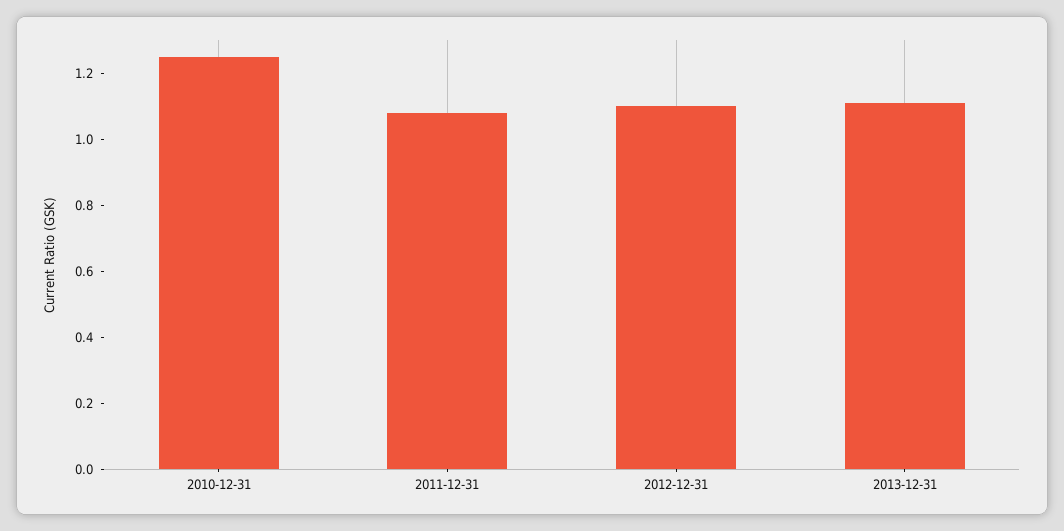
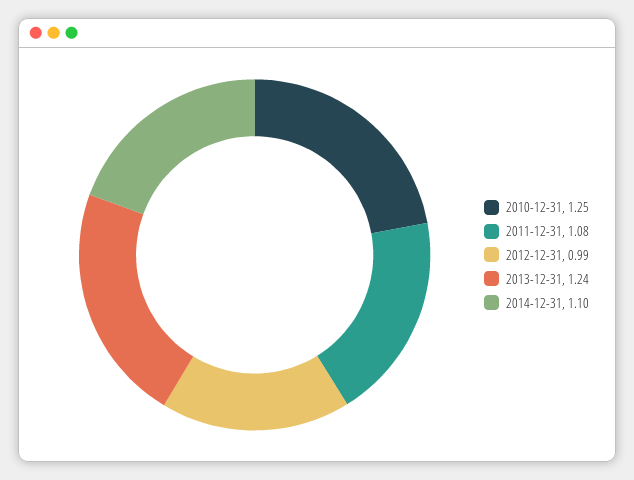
2012-12-31: 1.1 -> 0.99
2013-12-31: 1.1 -> 1.24
2014-12-31: none -> 1.1

